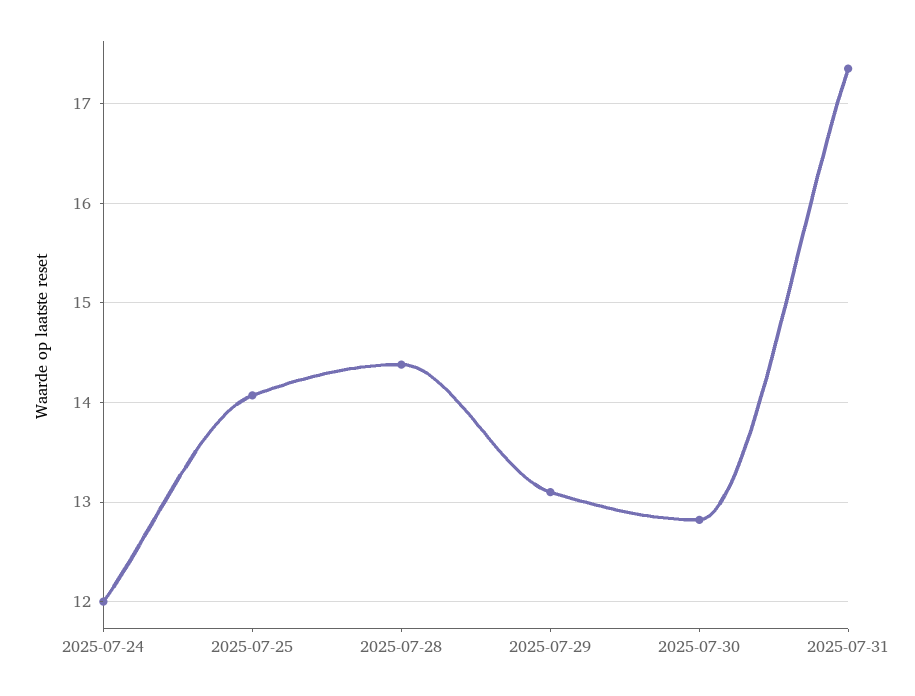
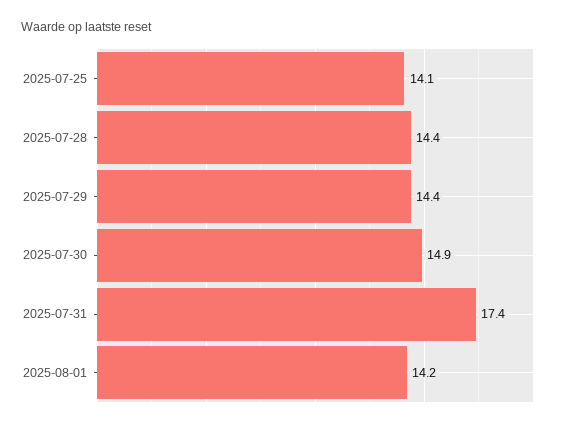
2025-07-24: 12 -> none
2025-07-29: 13.1 -> 14.4
2025-07-30: 12.8 -> 14.9
2025-08-01: none -> 14.2

